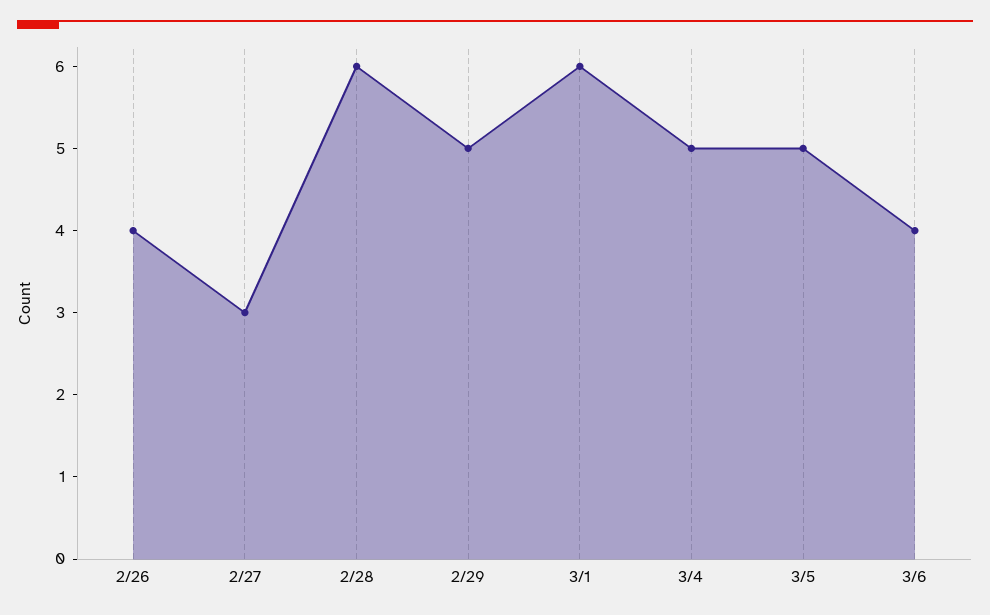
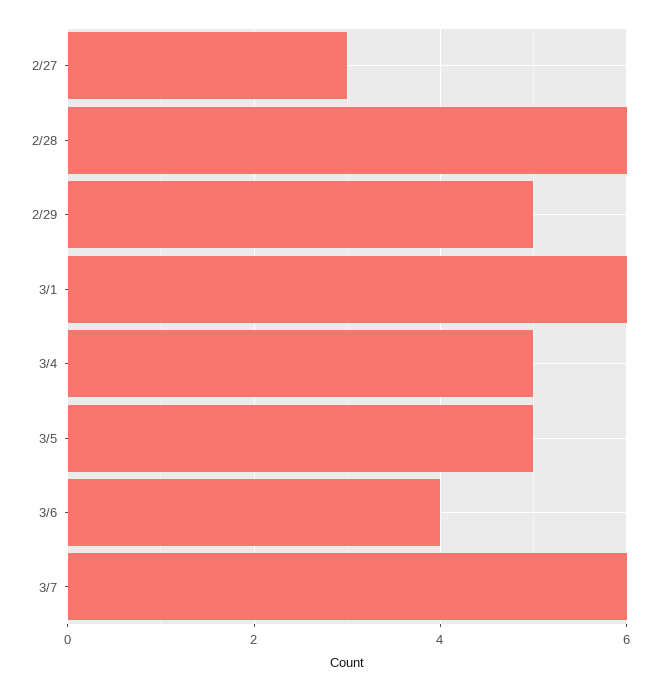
2/26: 4 -> none
3/7: none -> 6

